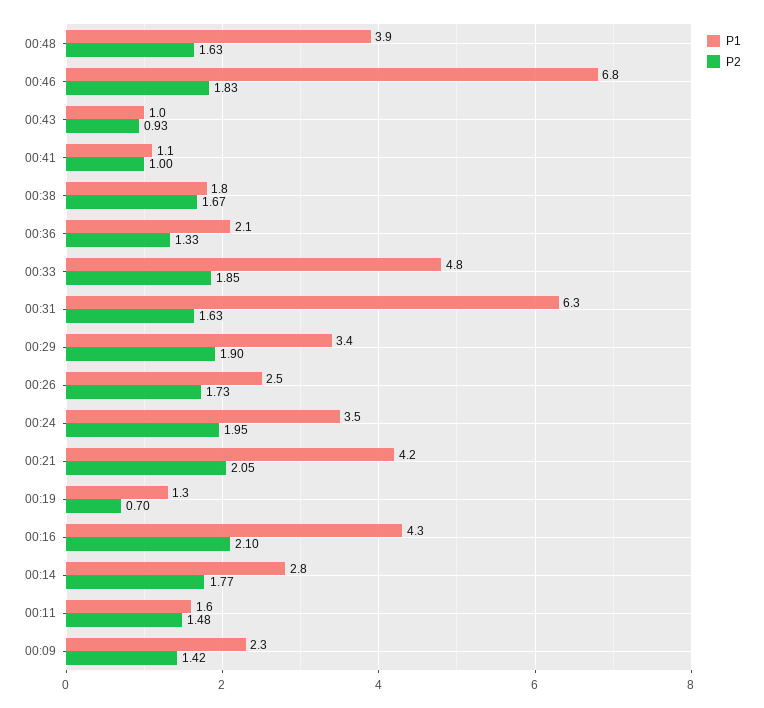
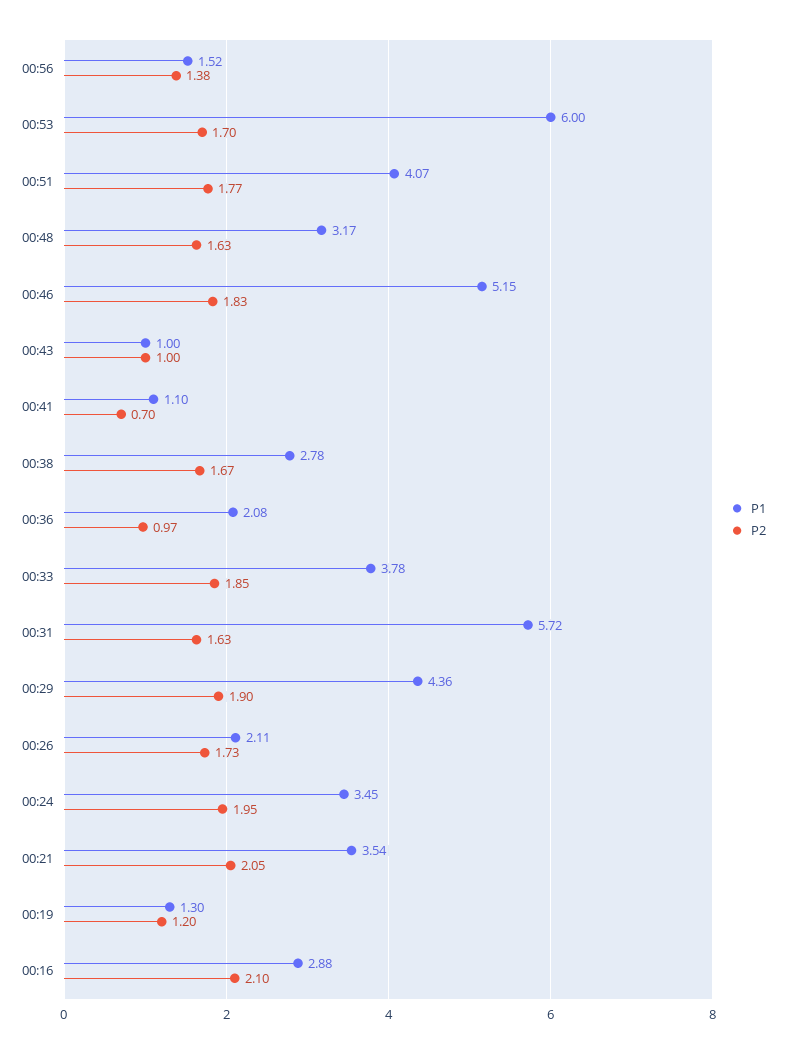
P1, 00:48: 3.9 -> 3.17
P1, 00:46: 6.8 -> 5.15
P2, 00:43: 0.93 -> 1
P2, 00:41: 1 -> 0.7
P1, 00:38: 1.8 -> 2.78
P2, 00:36: 1.33 -> 0.97
P1, 00:33: 4.8 -> 3.78
P1, 00:31: 6.3 -> 5.72
P1, 00:29: 3.4 -> 4.36
P1, 00:26: 2.5 -> 2.11
P1, 00:21: 4.2 -> 3.54
P2, 00:19: 0.7 -> 1.2
P1, 00:16: 4.3 -> 2.88
P1, 00:14: 2.8 -> none
P2, 00:14: 1.77 -> none
P1, 00:11: 1.6 -> none
P2, 00:11: 1.48 -> none
P1, 00:09: 2.3 -> none
P2, 00:09: 1.42 -> none
P1, 00:56: none -> 1.52
P2, 00:56: none -> 1.38
P1, 00:53: none -> 6
P2, 00:53: none -> 1.7
P1, 00:51: none -> 4.07
P2, 00:51: none -> 1.77

